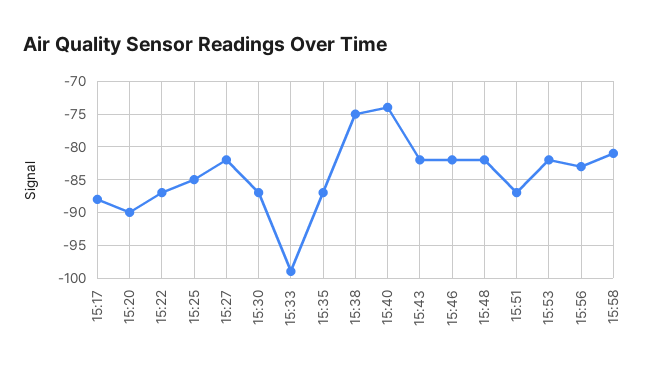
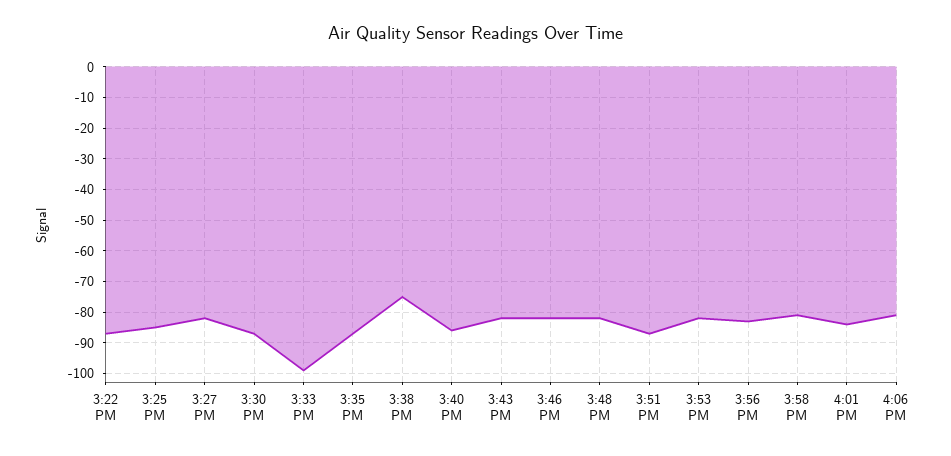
15:17: -88 -> none
15:20: -90 -> none
15:40: -74 -> -85
4:01 PM: none -> -85
4:06 PM: none -> -80

